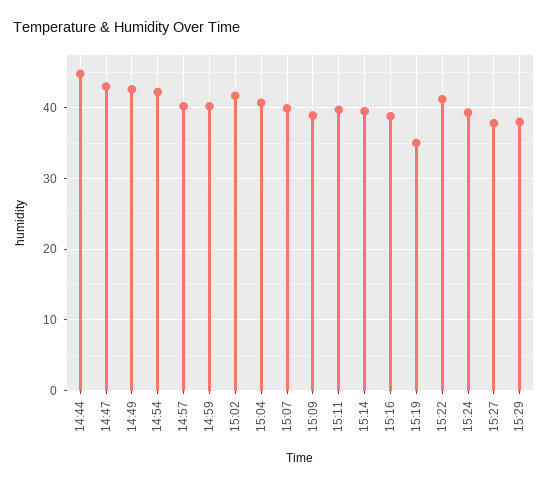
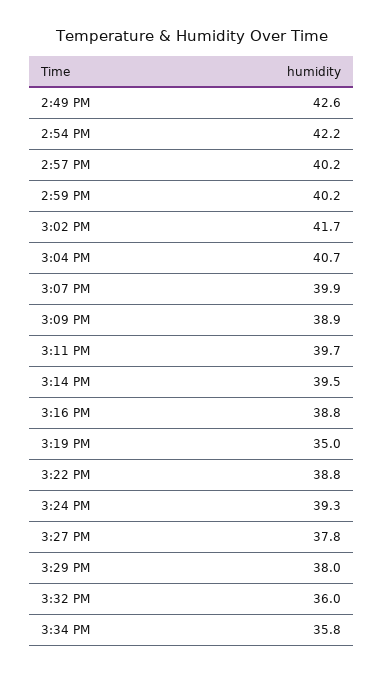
14:44: 45 -> none
14:47: 43 -> none
15:22: 41 -> 38.8
3:32 PM: none -> 36
3:34 PM: none -> 35.8

